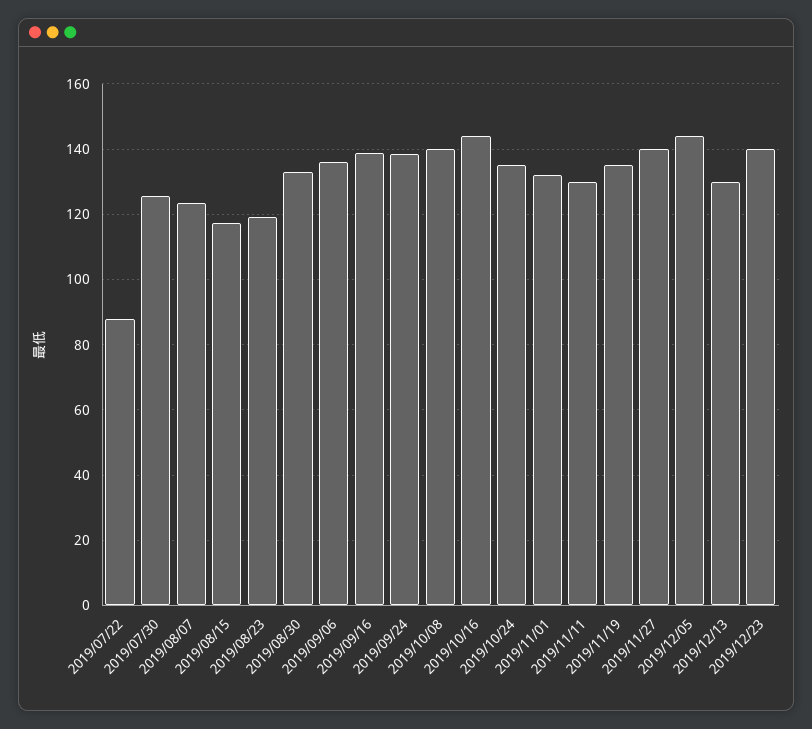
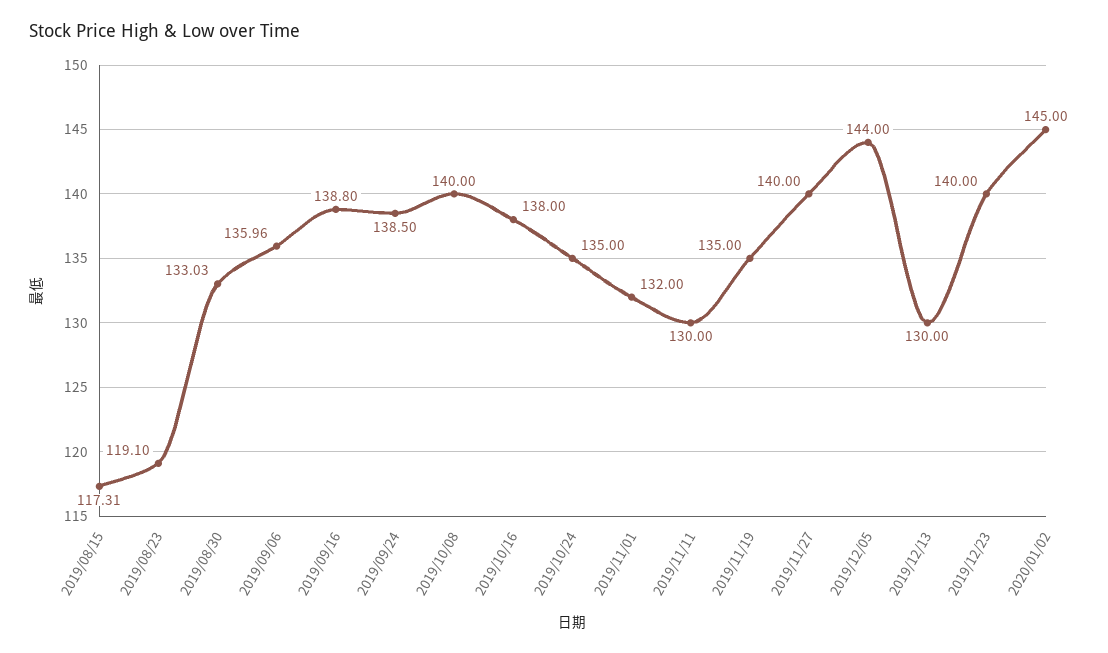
2019/07/22: 88 -> none
2019/07/30: 126 -> none
2019/08/07: 124 -> none
2019/10/16: 144 -> 138
2020/01/02: none -> 145

